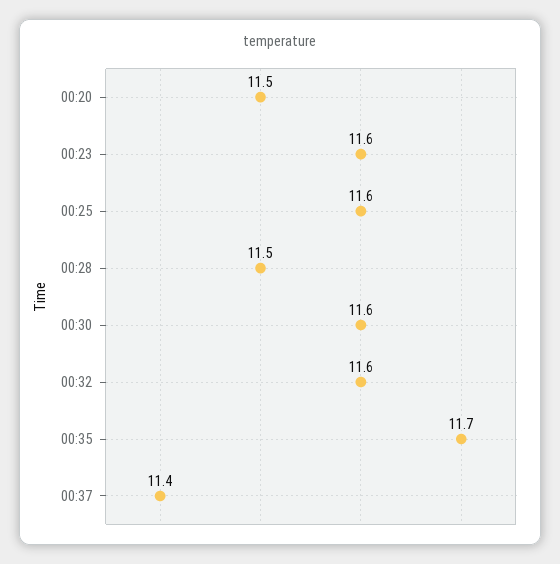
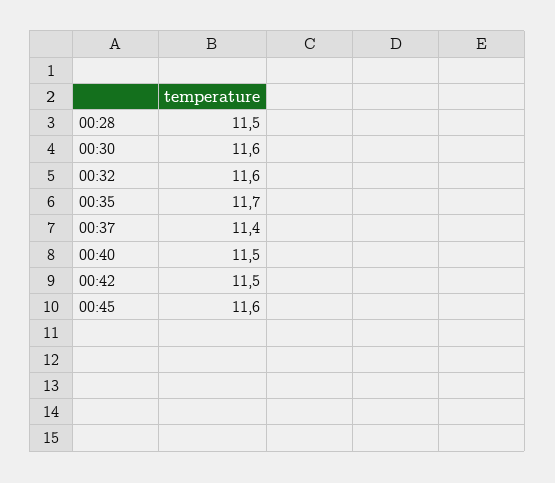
00:20: 11.5 -> none
00:23: 11.6 -> none
00:25: 11.6 -> none
00:40: none -> 11.5
00:42: none -> 11.5
00:45: none -> 11.6

